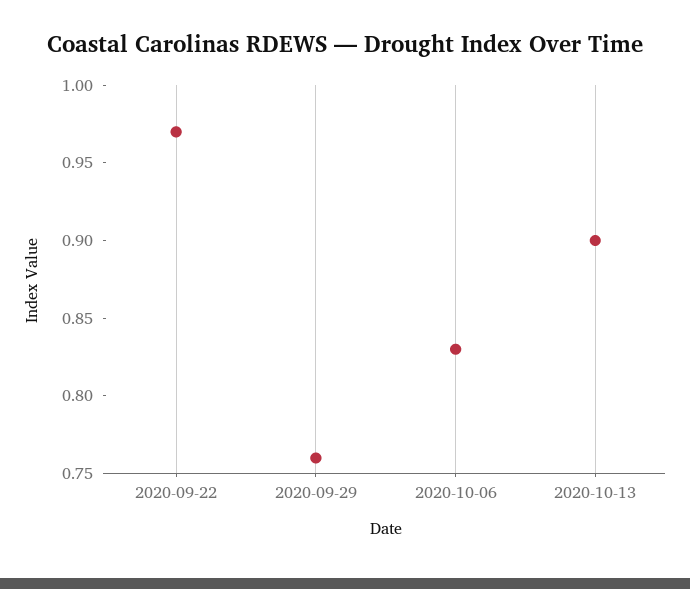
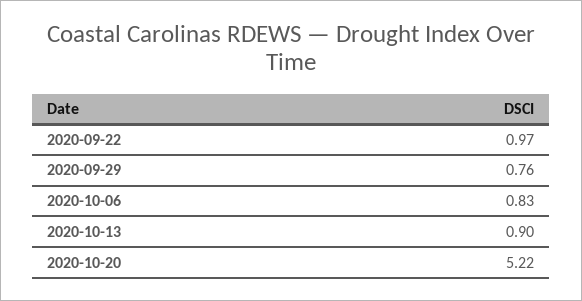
2020-10-20: none -> 5.22

